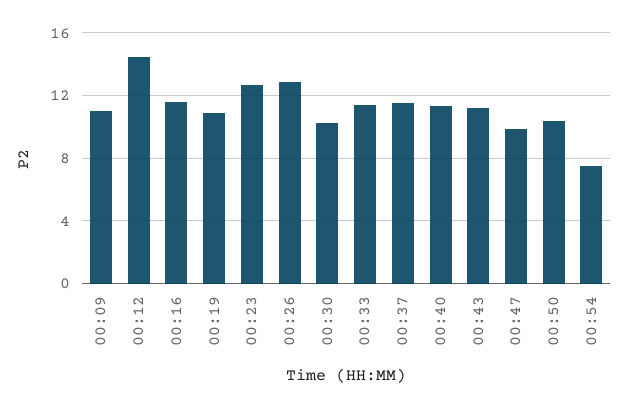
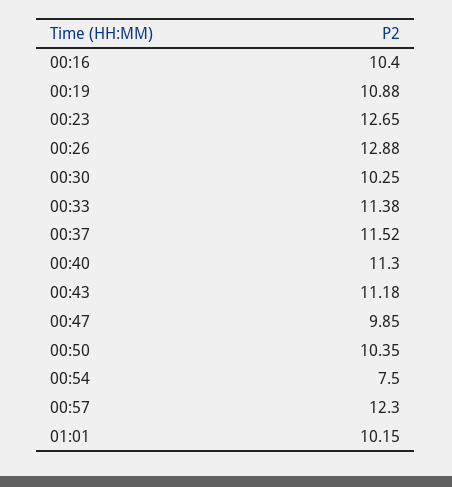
00:09: 11 -> none
00:12: 14.5 -> none
00:16: 11.5 -> 10.4
00:57: none -> 12.3
01:01: none -> 10.15

